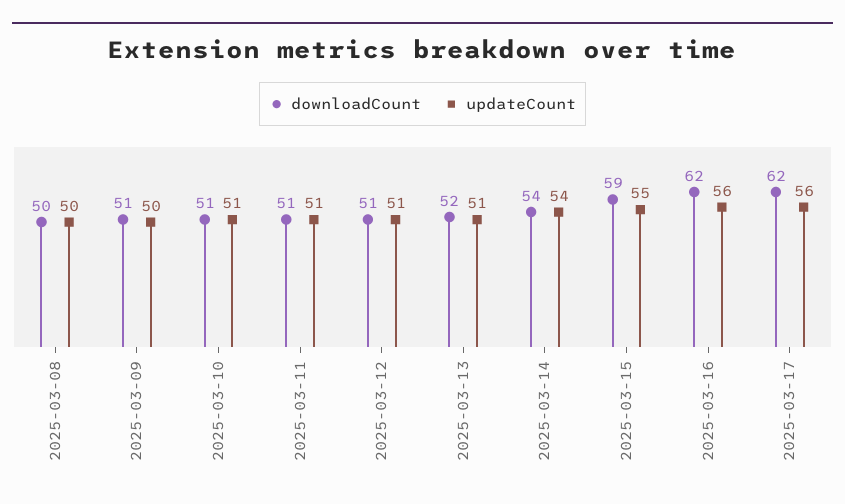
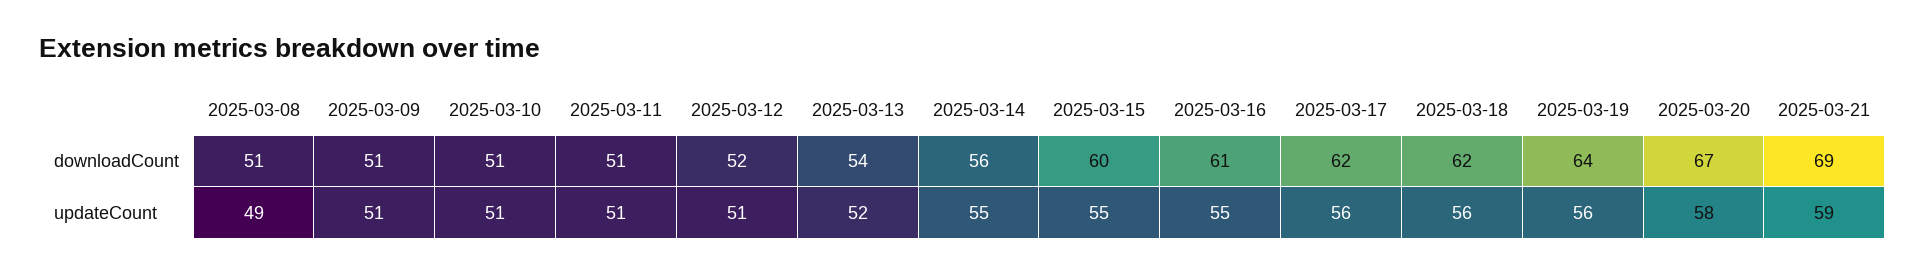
downloadCount, 2025-03-08: 50 -> 51
updateCount, 2025-03-08: 50 -> 49
updateCount, 2025-03-09: 50 -> 51
downloadCount, 2025-03-12: 51 -> 52
downloadCount, 2025-03-13: 52 -> 54
updateCount, 2025-03-13: 51 -> 52
downloadCount, 2025-03-14: 54 -> 56
updateCount, 2025-03-14: 54 -> 55
downloadCount, 2025-03-15: 59 -> 60
downloadCount, 2025-03-16: 62 -> 61
updateCount, 2025-03-16: 56 -> 55
downloadCount, 2025-03-18: none -> 62
downloadCount, 2025-03-19: none -> 64
downloadCount, 2025-03-20: none -> 67
downloadCount, 2025-03-21: none -> 69
updateCount, 2025-03-18: none -> 56
updateCount, 2025-03-19: none -> 56
updateCount, 2025-03-20: none -> 58
updateCount, 2025-03-21: none -> 59

